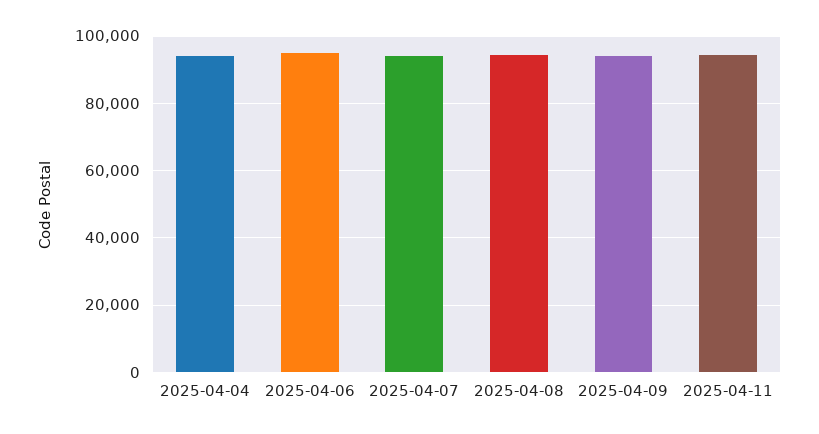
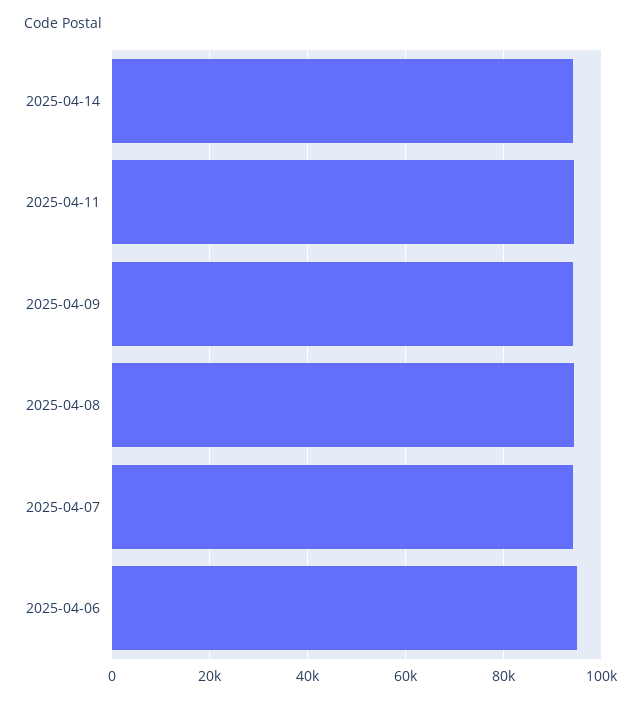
2025-04-04: 94000 -> none
2025-04-14: none -> 94000

